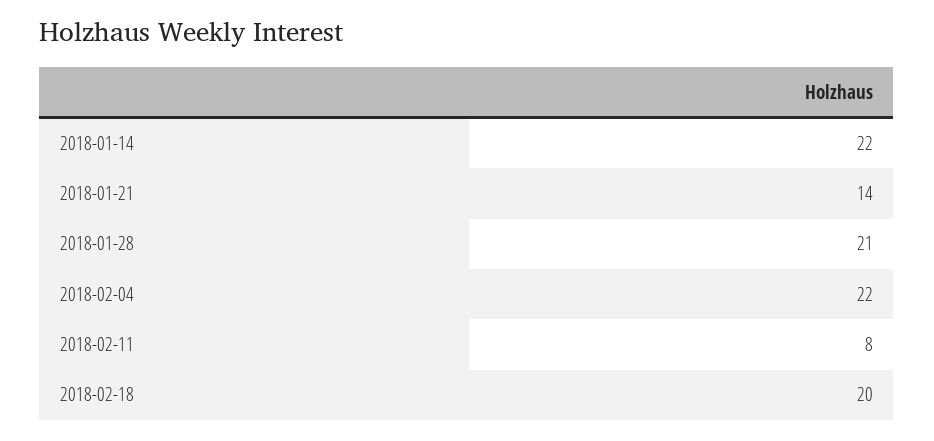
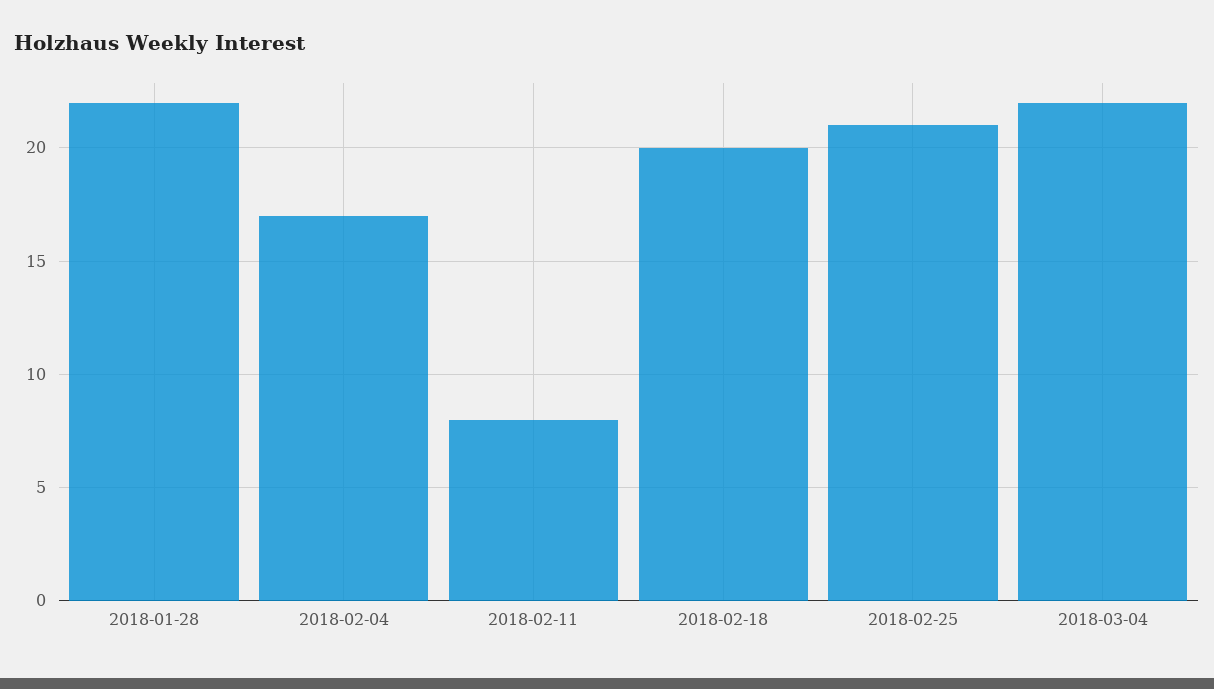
2018-01-14: 22 -> none
2018-01-21: 14 -> none
2018-01-28: 21 -> 22
2018-02-04: 22 -> 17
2018-02-25: none -> 21
2018-03-04: none -> 22

